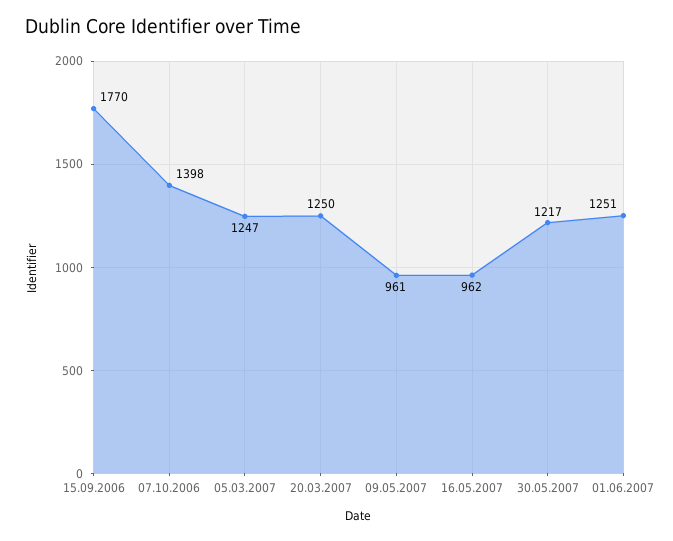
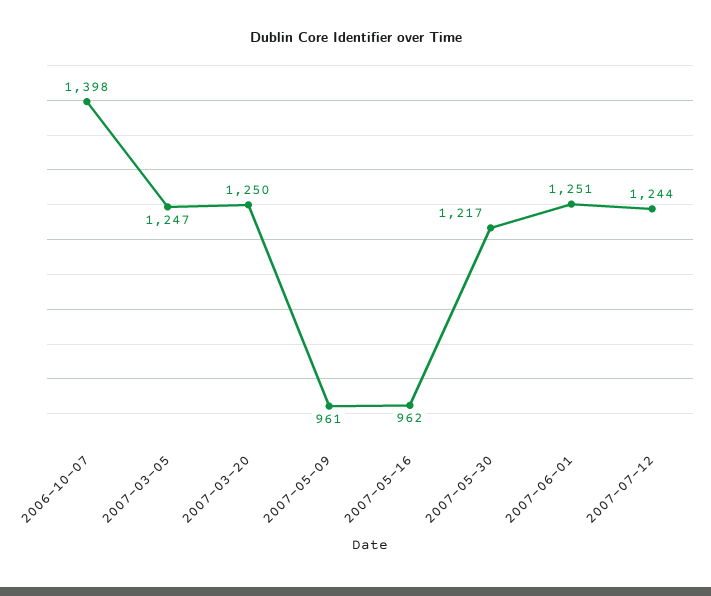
15.09.2006: 1770 -> none
2007-07-12: none -> 1244

